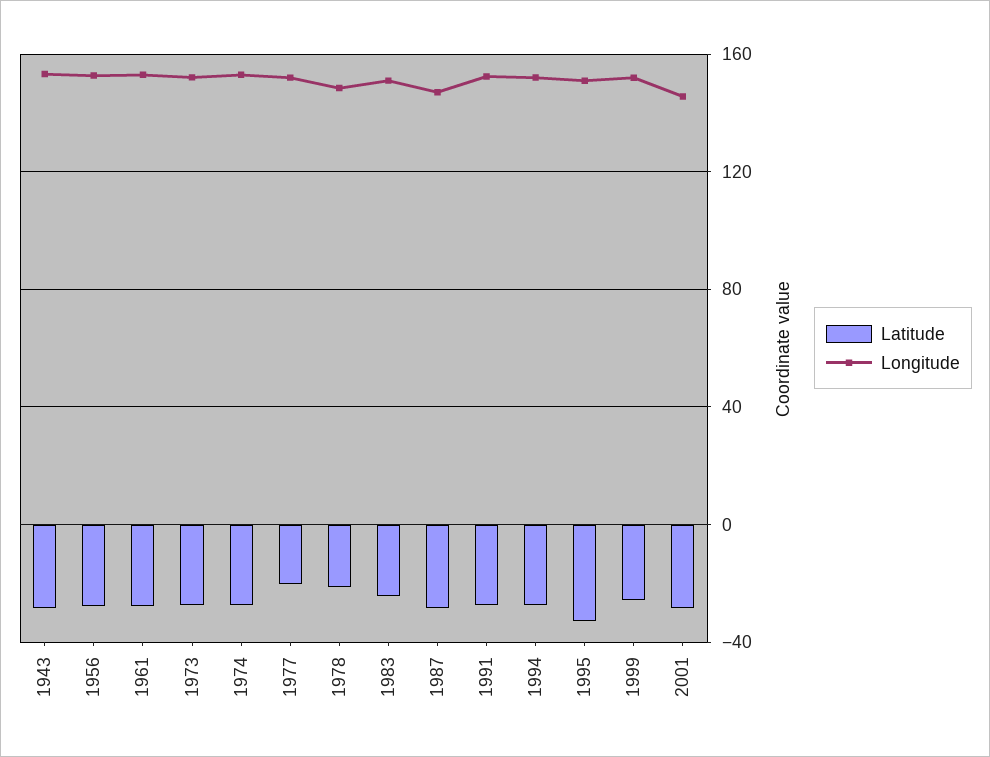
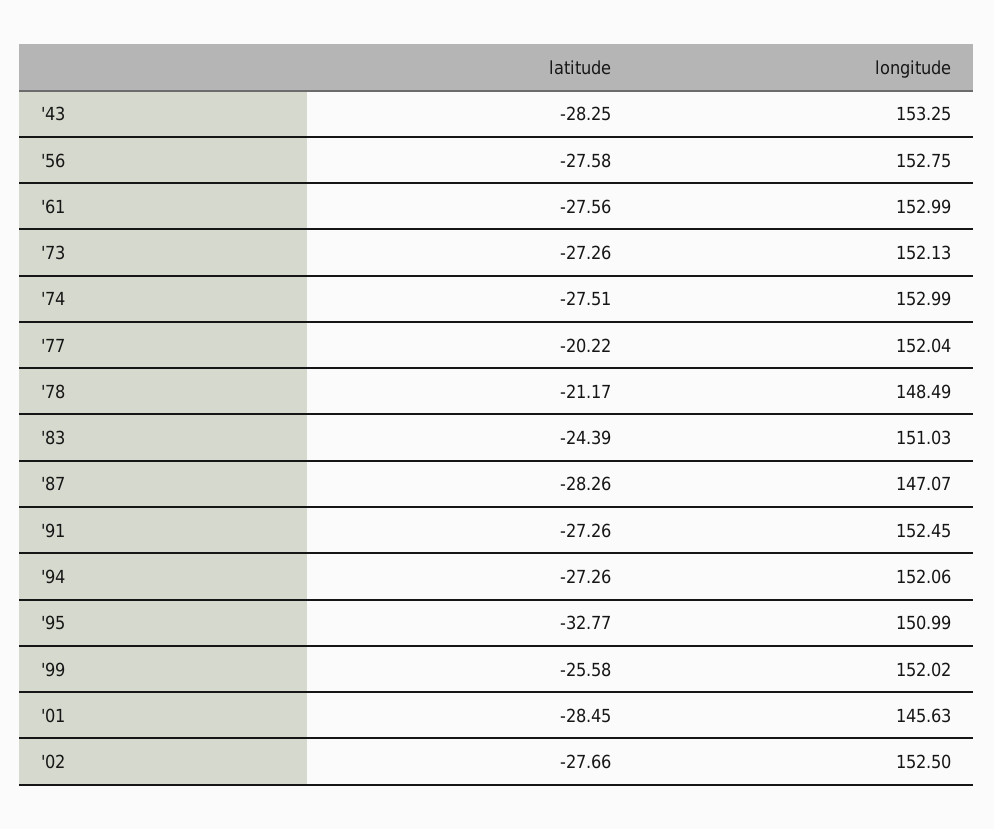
Latitude, '02: none -> -27.66
Longitude, '02: none -> 152.5

